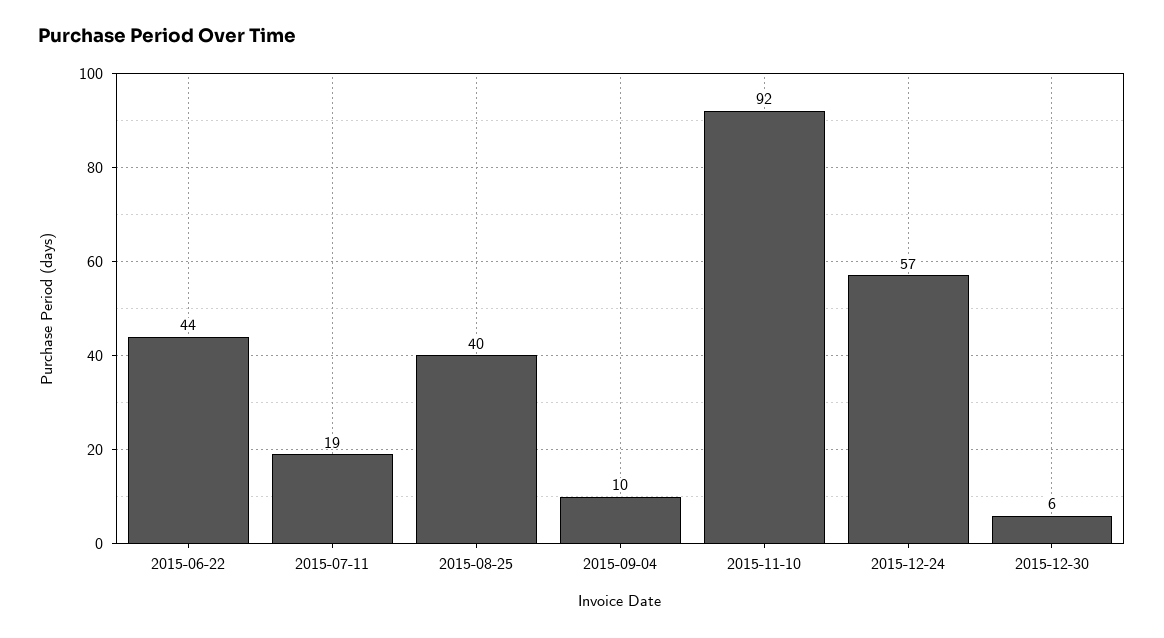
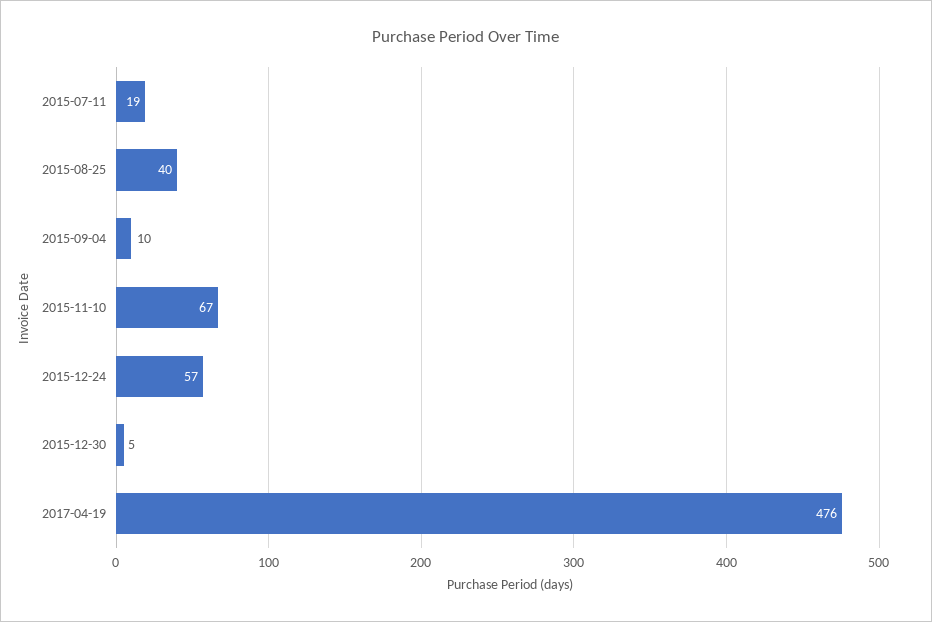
2015-06-22: 44 -> none
2015-11-10: 92 -> 67
2015-12-30: 6 -> 5
2017-04-19: none -> 476

